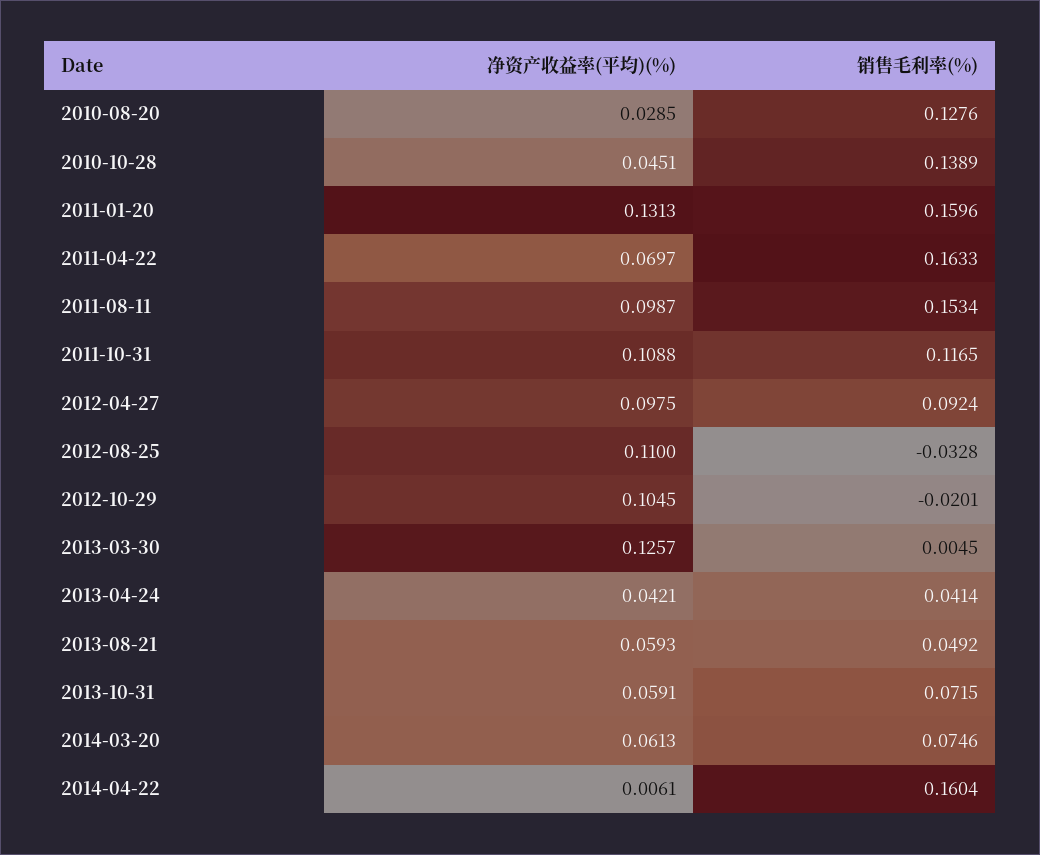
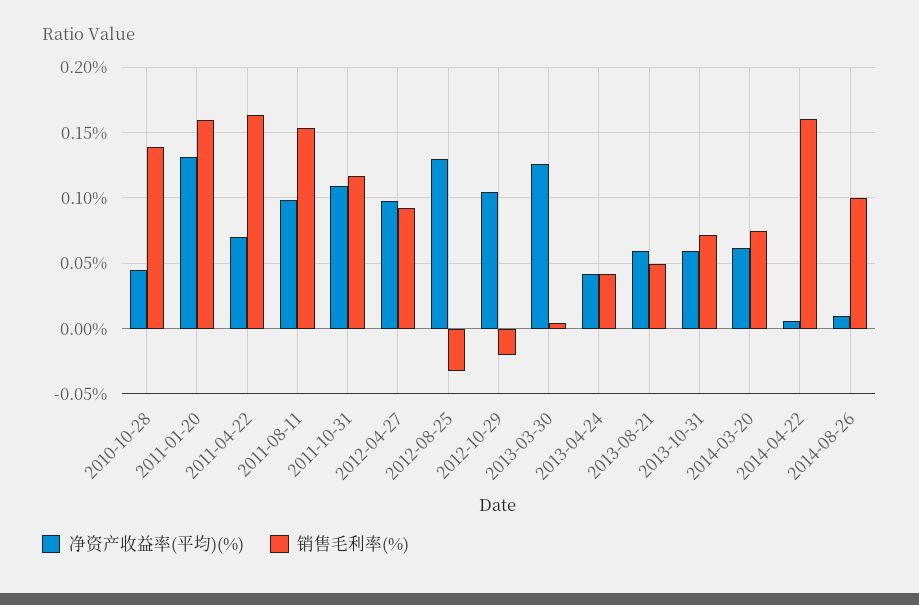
净资产收益率(平均)(%), 2010-08-20: 0.0285 -> none
销售毛利率(%), 2010-08-20: 0.1276 -> none
净资产收益率(平均)(%), 2012-08-25: 0.11 -> 0.13
净资产收益率(平均)(%), 2014-08-26: none -> 0.01
销售毛利率(%), 2014-08-26: none -> 0.1

